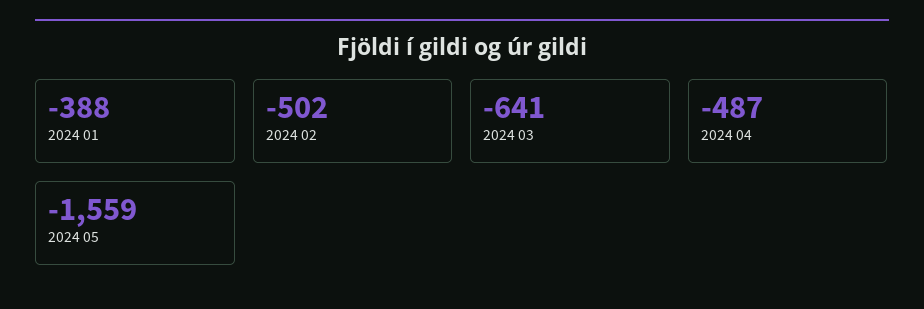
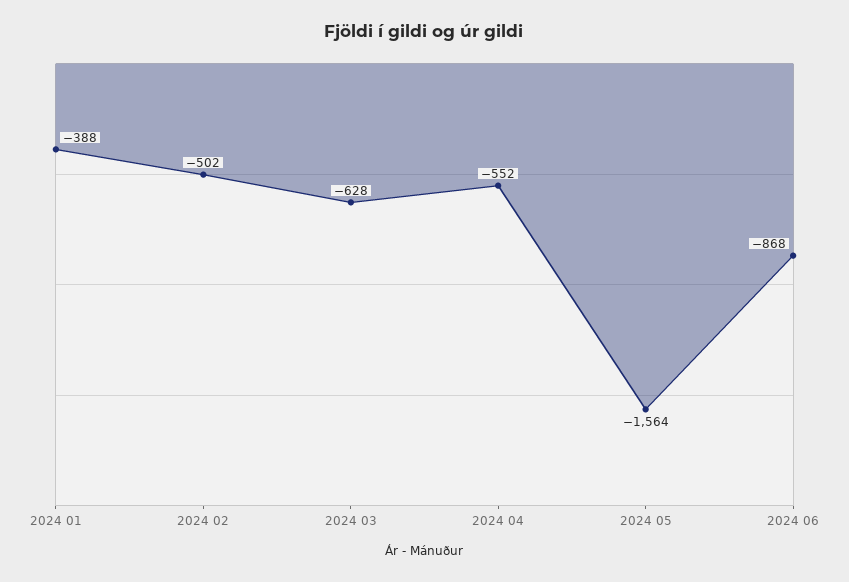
2024 03: -641 -> -628
2024 04: -487 -> -552
2024 05: -1559 -> -1564
2024 06: none -> -868

